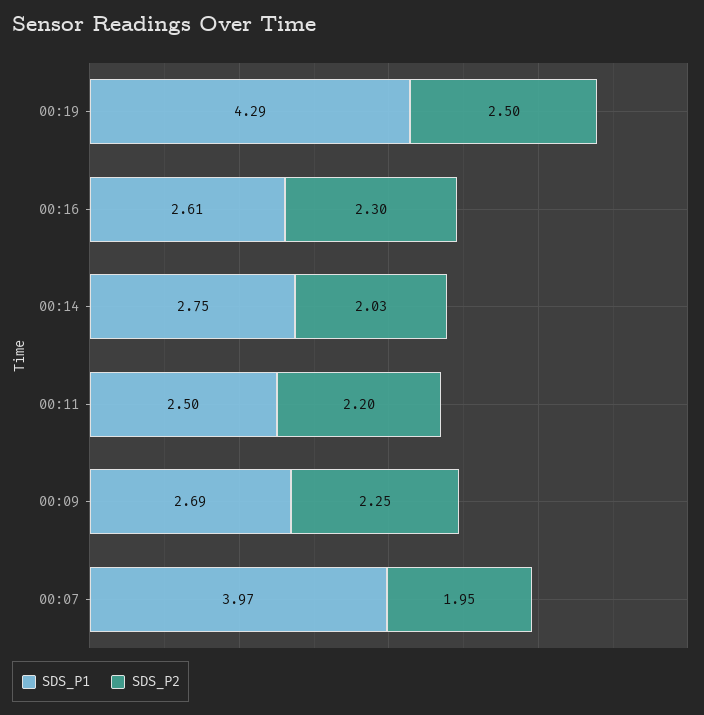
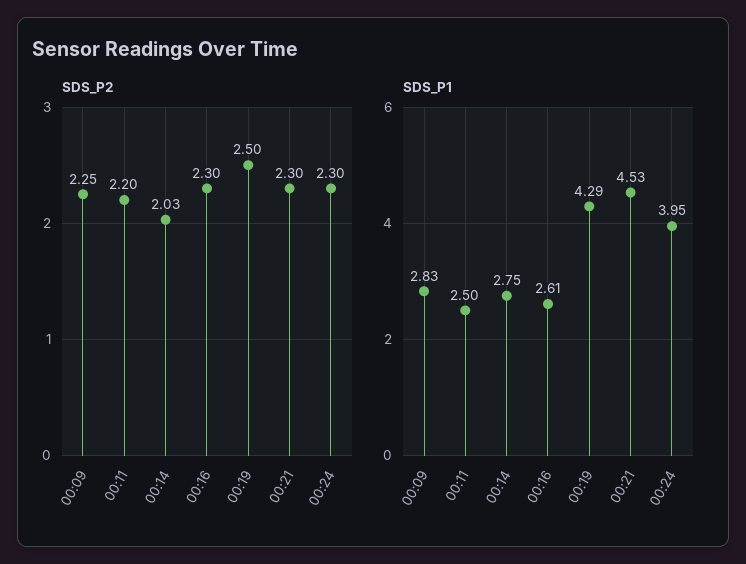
SDS_P1, 00:09: 2.69 -> 2.83
SDS_P1, 00:07: 3.97 -> none
SDS_P2, 00:07: 1.95 -> none
SDS_P2, 00:21: none -> 2.3
SDS_P2, 00:24: none -> 2.3
SDS_P1, 00:21: none -> 4.53
SDS_P1, 00:24: none -> 3.95

